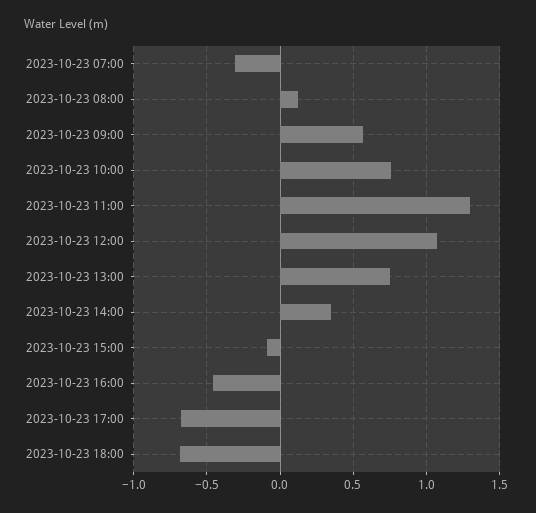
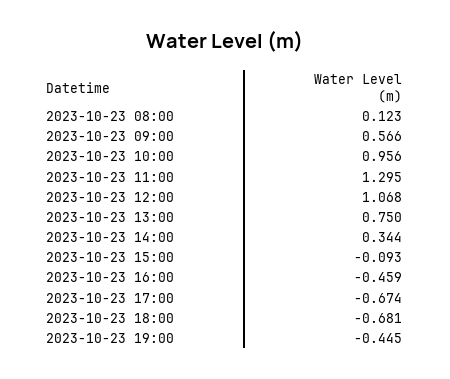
2023-10-23 07:00: -0.3 -> none
2023-10-23 10:00: 0.75 -> 0.956
2023-10-23 19:00: none -> -0.445

